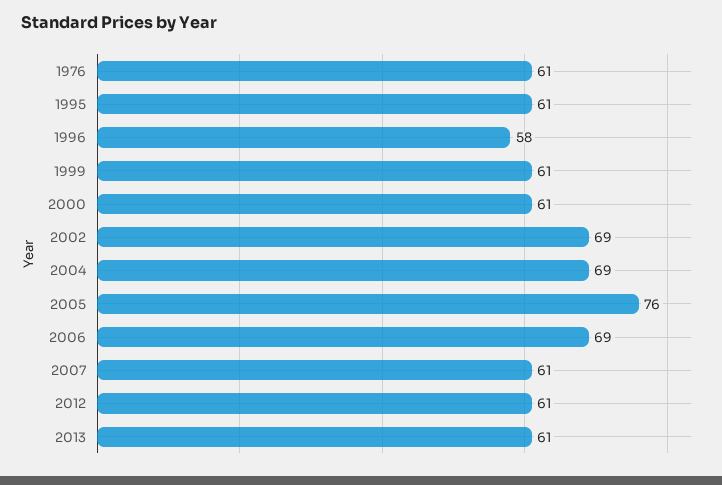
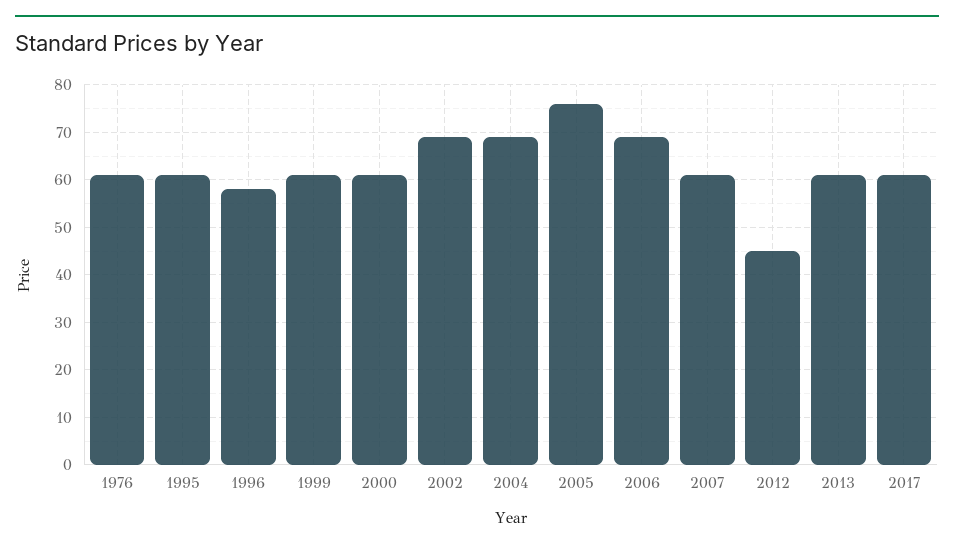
2012: 61 -> 45
2017: none -> 60

